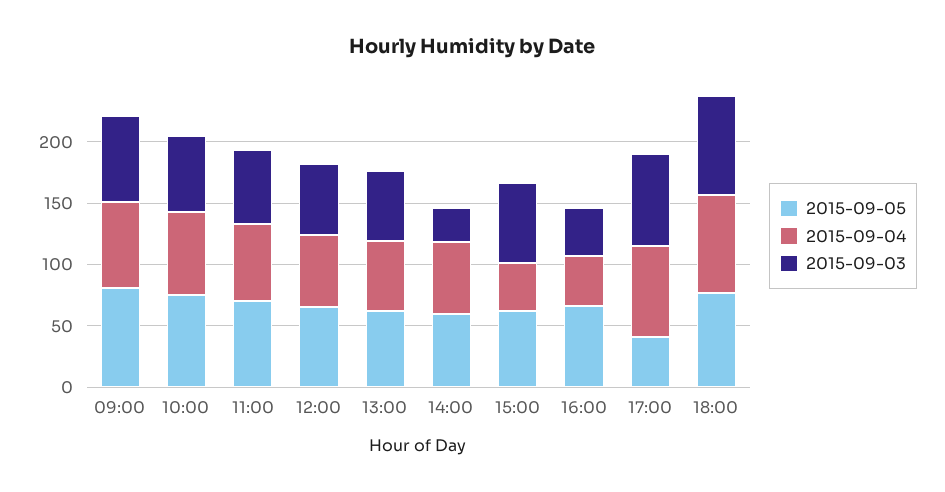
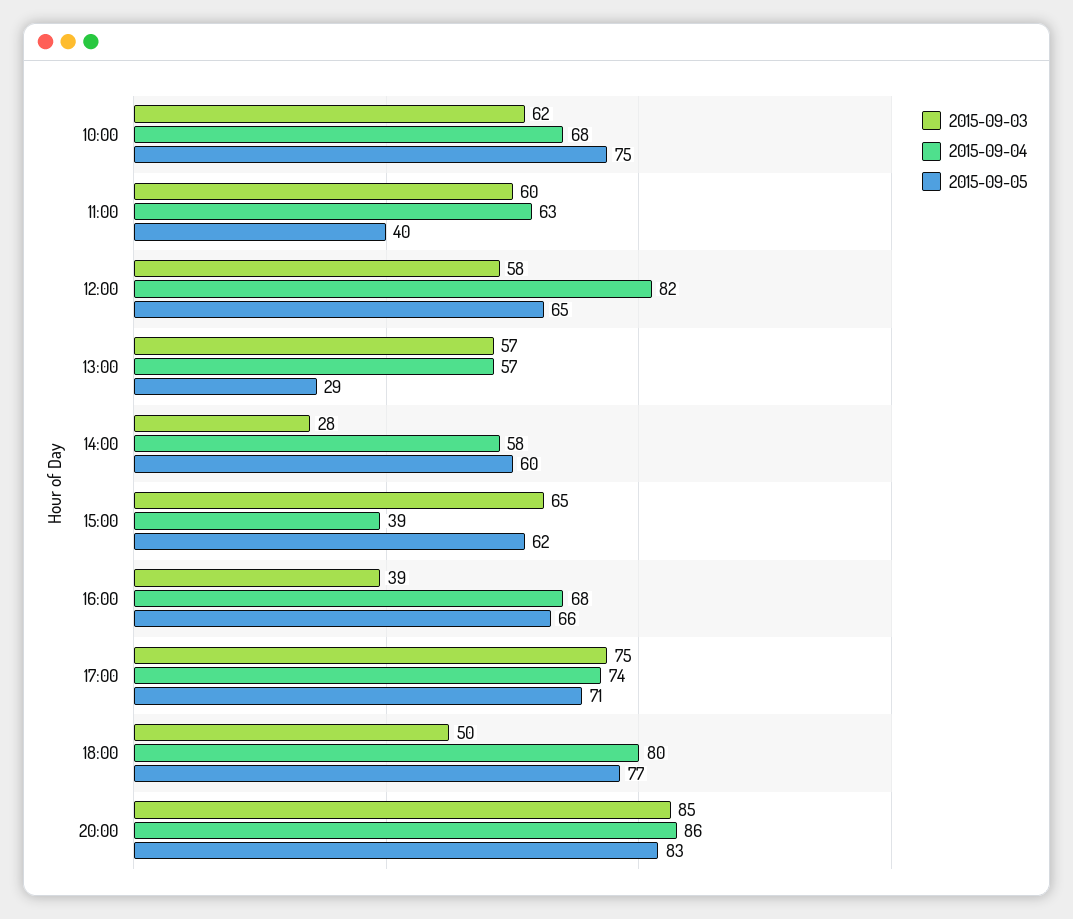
2015-09-05, 09:00: 80 -> none
2015-09-04, 09:00: 70 -> none
2015-09-03, 09:00: 70 -> none
2015-09-05, 11:00: 70 -> 40
2015-09-04, 12:00: 60 -> 82
2015-09-05, 13:00: 60 -> 29
2015-09-04, 16:00: 40 -> 68
2015-09-05, 17:00: 40 -> 71
2015-09-03, 18:00: 80 -> 50
2015-09-03, 20:00: none -> 85
2015-09-04, 20:00: none -> 86
2015-09-05, 20:00: none -> 83

